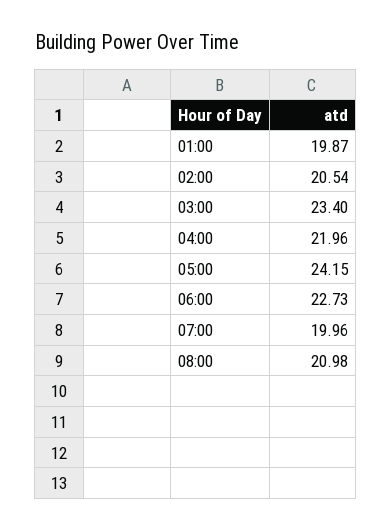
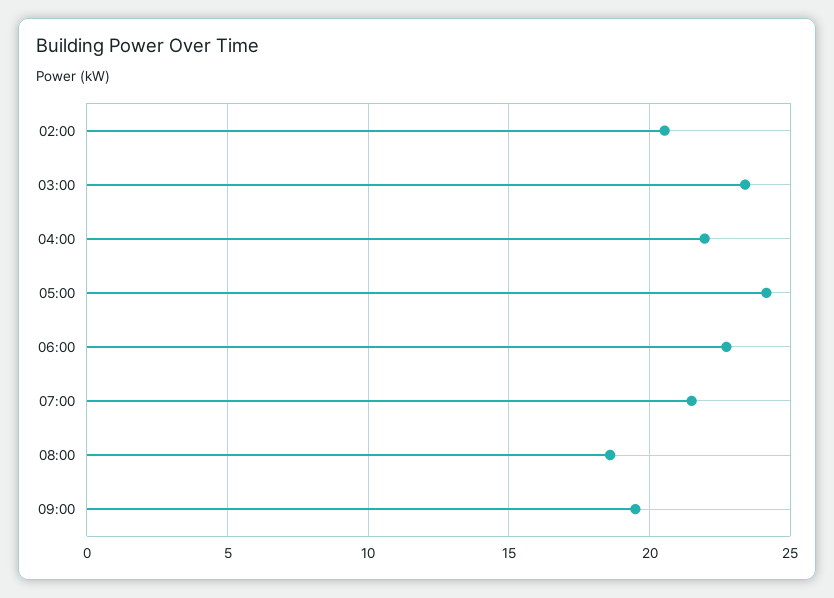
01:00: 19.87 -> none
07:00: 19.96 -> 21.5
08:00: 20.98 -> 18.5
09:00: none -> 19.5

